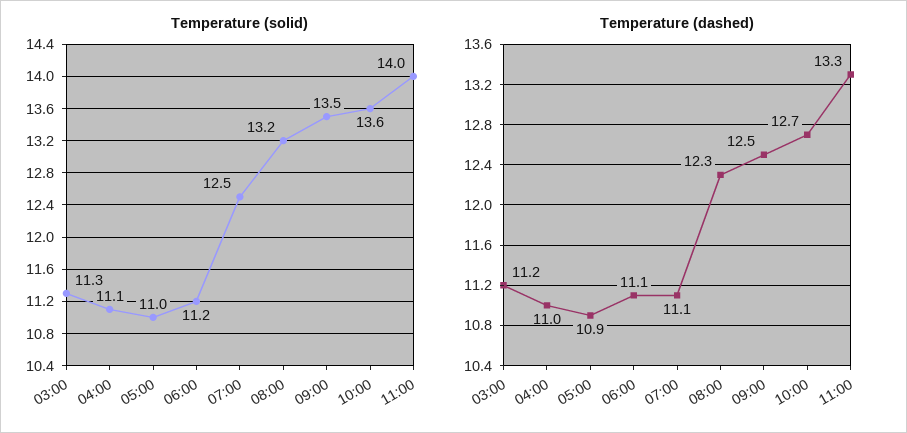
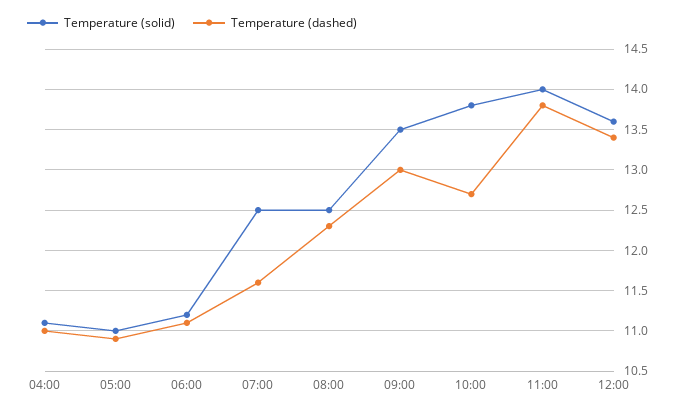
Temperature (solid), 03:00: 11.3 -> none
Temperature (solid), 08:00: 13.2 -> 12.5
Temperature (solid), 10:00: 13.6 -> 13.8
Temperature (dashed), 03:00: 11.2 -> none
Temperature (dashed), 07:00: 11.1 -> 11.6
Temperature (dashed), 09:00: 12.5 -> 13
Temperature (dashed), 11:00: 13.3 -> 13.8
Temperature (solid), 12:00: none -> 13.6
Temperature (dashed), 12:00: none -> 13.4

